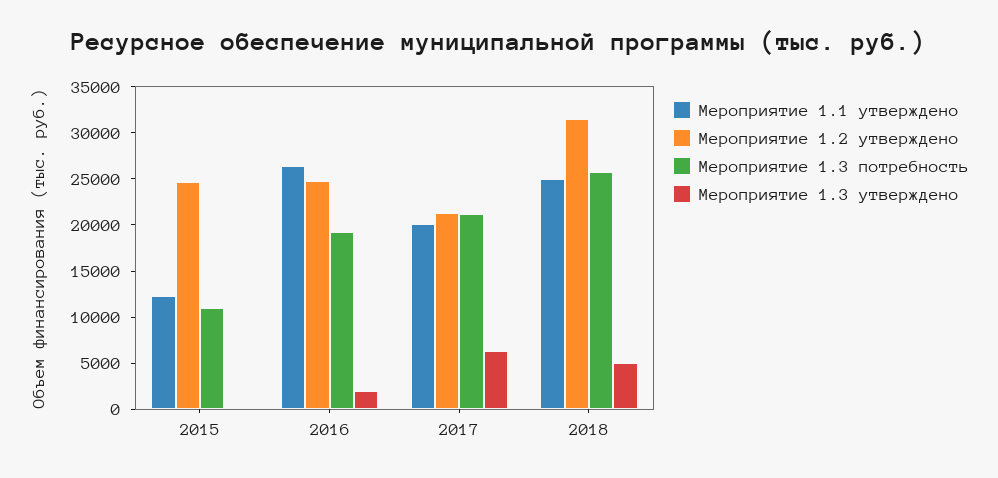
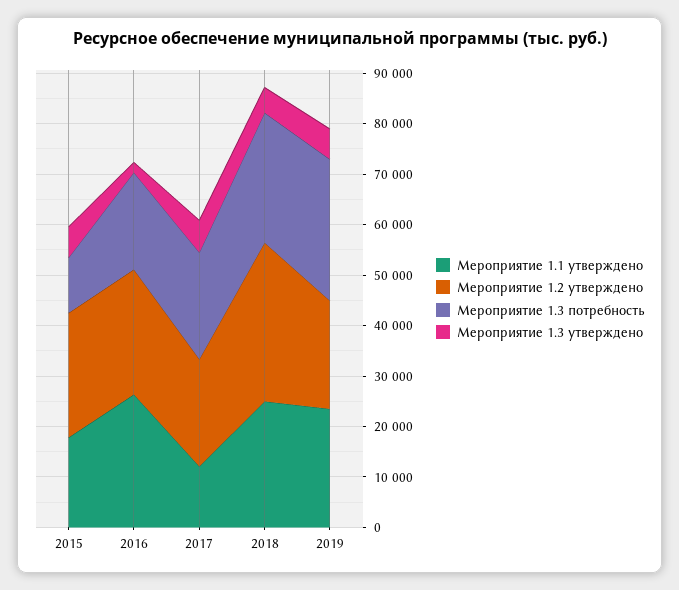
Мероприятие 1.1 утверждено, 2015: 12000 -> 18000
Мероприятие 1.3 утверждено, 2015: 0 -> 6000
Мероприятие 1.1 утверждено, 2017: 20000 -> 12000
Мероприятие 1.1 утверждено, 2019: none -> 24000
Мероприятие 1.2 утверждено, 2019: none -> 22000
Мероприятие 1.3 потребность, 2019: none -> 28000
Мероприятие 1.3 утверждено, 2019: none -> 6000

